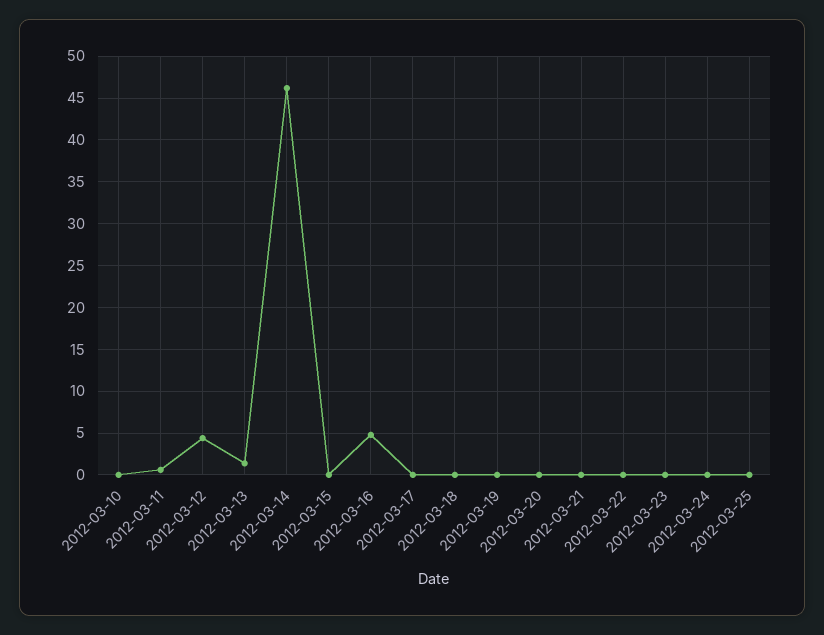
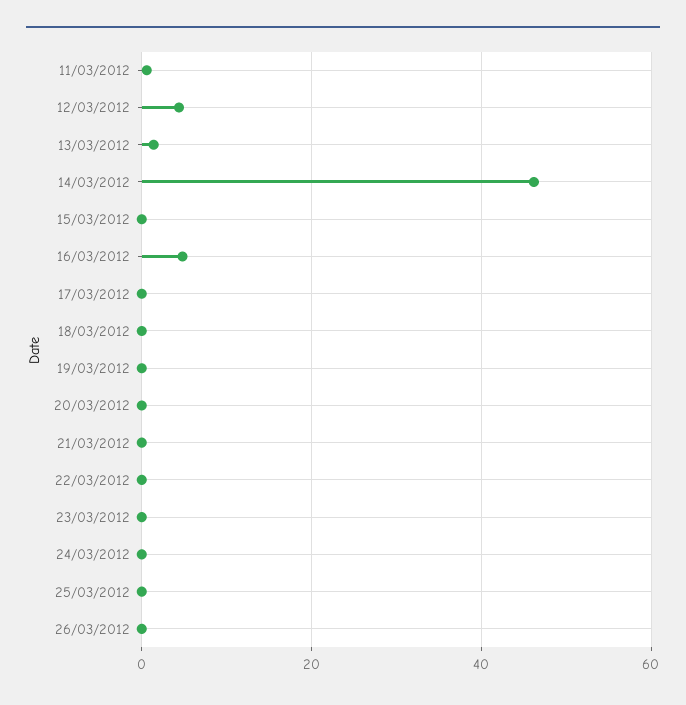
2012-03-10: 0 -> none
26/03/2012: none -> 0

